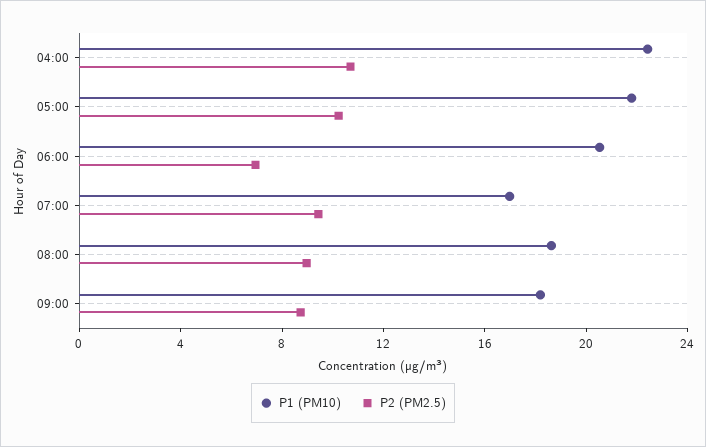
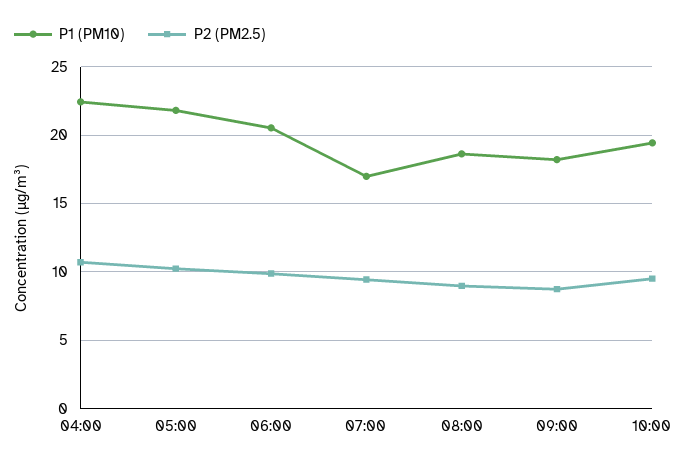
P2 (PM2.5), 06:00: 7 -> 10
P1 (PM10), 10:00: none -> 19.5
P2 (PM2.5), 10:00: none -> 9.5

